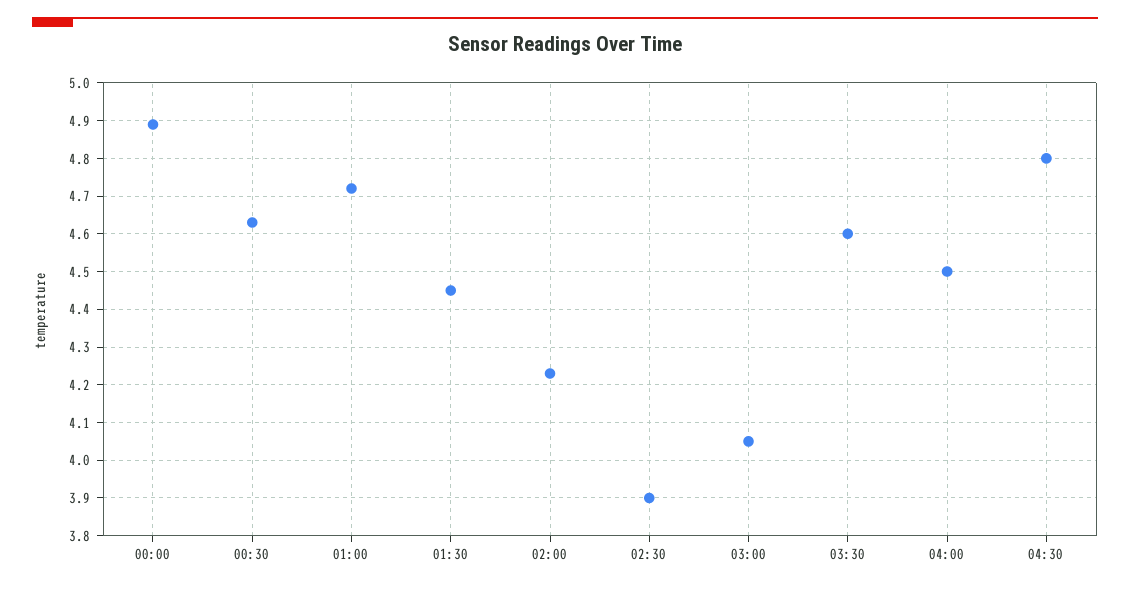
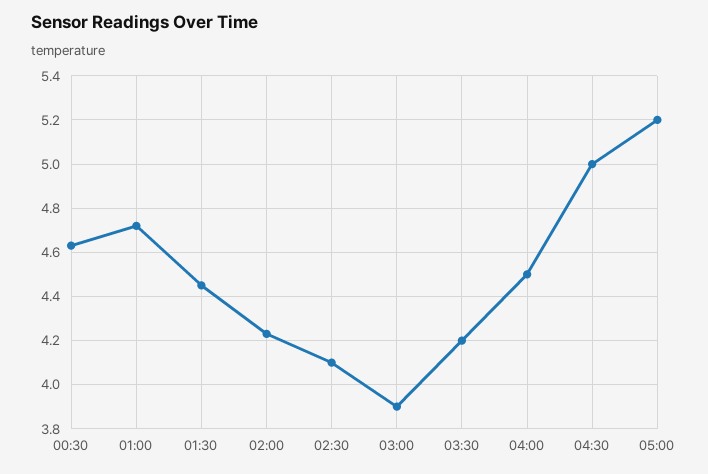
00:00: 4.9 -> none
02:30: 3.9 -> 4.1
03:00: 4.05 -> 3.9
03:30: 4.6 -> 4.2
04:30: 4.8 -> 5
05:00: none -> 5.2

